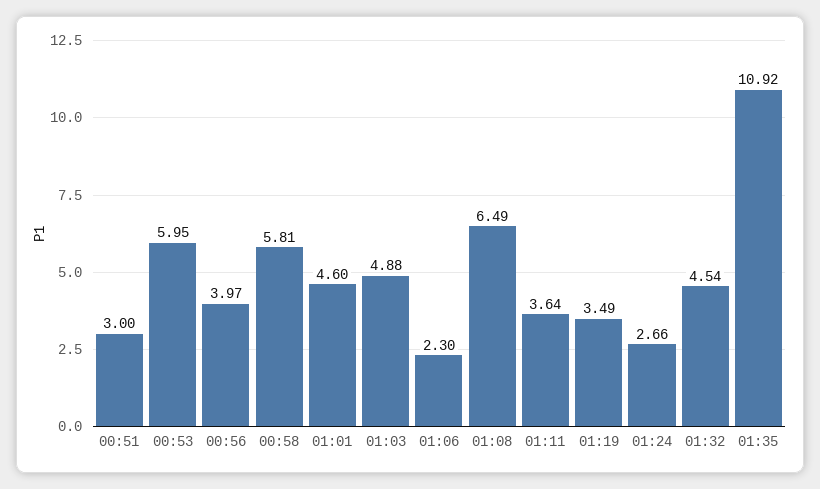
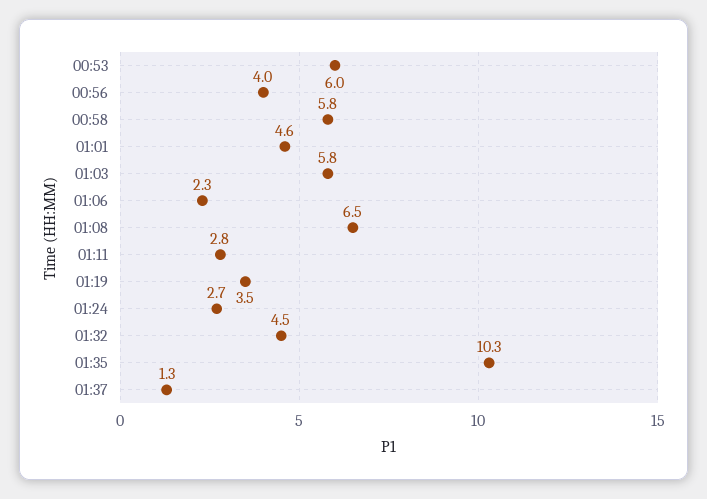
00:51: 3 -> none
01:03: 4.88 -> 5.8
01:11: 3.64 -> 2.8
01:35: 10.92 -> 10.3
01:37: none -> 1.3

